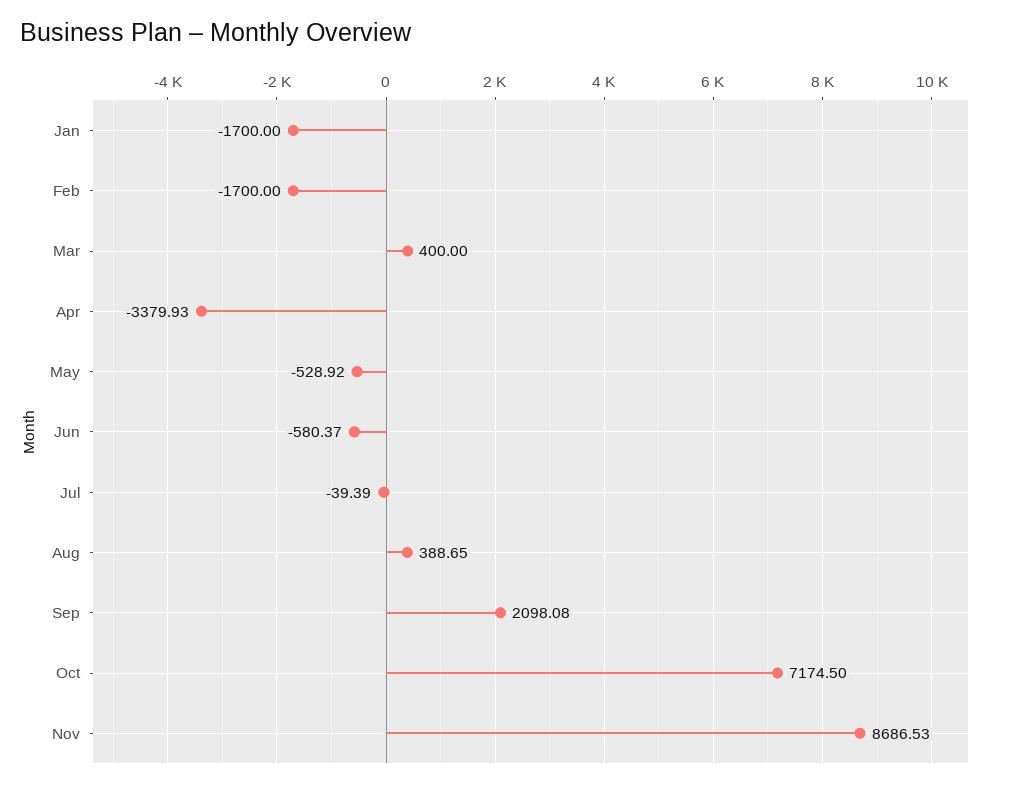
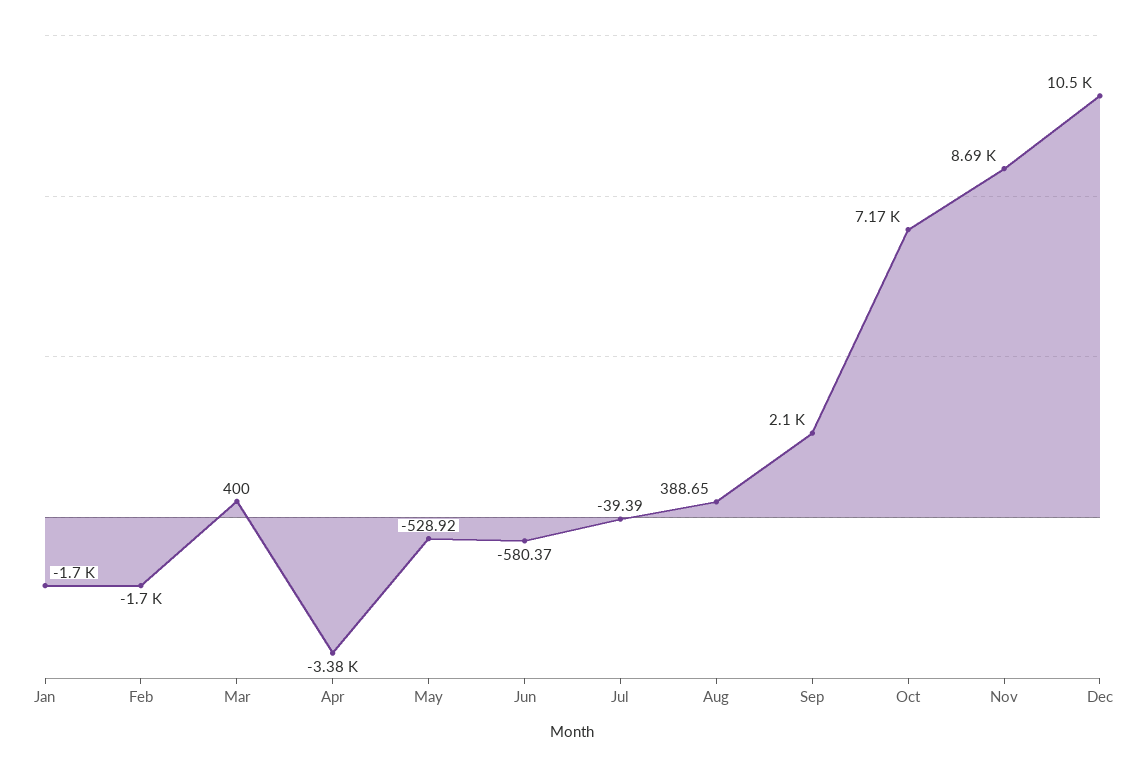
Dec: none -> 10500

